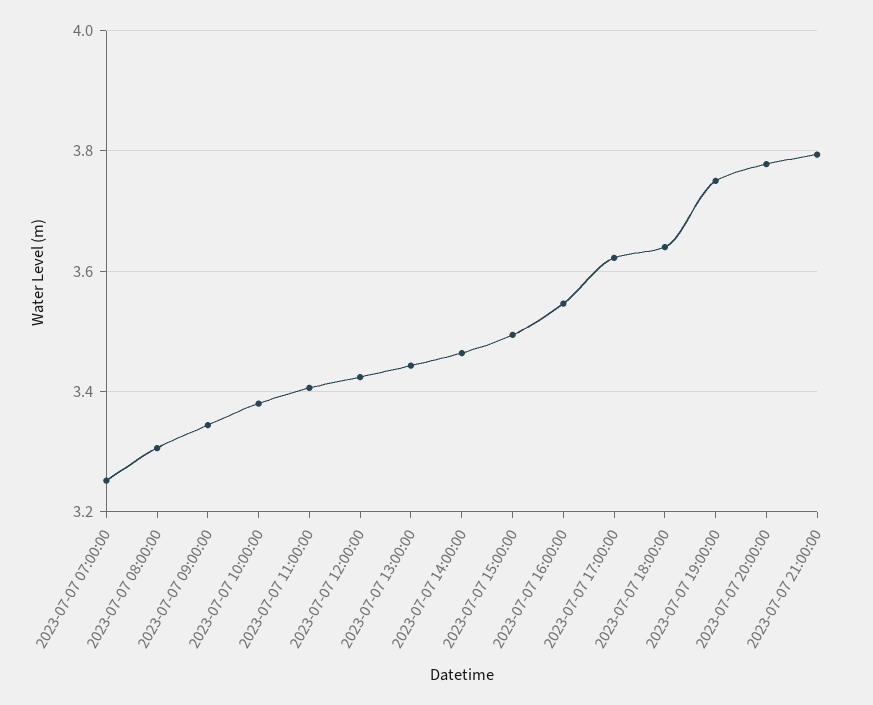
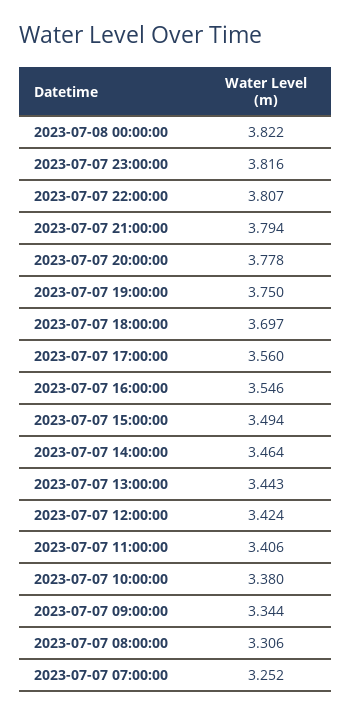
2023-07-07 17:00:00: 3.62 -> 3.56
2023-07-07 18:00:00: 3.64 -> 3.697
2023-07-08 00:00:00: none -> 3.822
2023-07-07 23:00:00: none -> 3.816
2023-07-07 22:00:00: none -> 3.807

